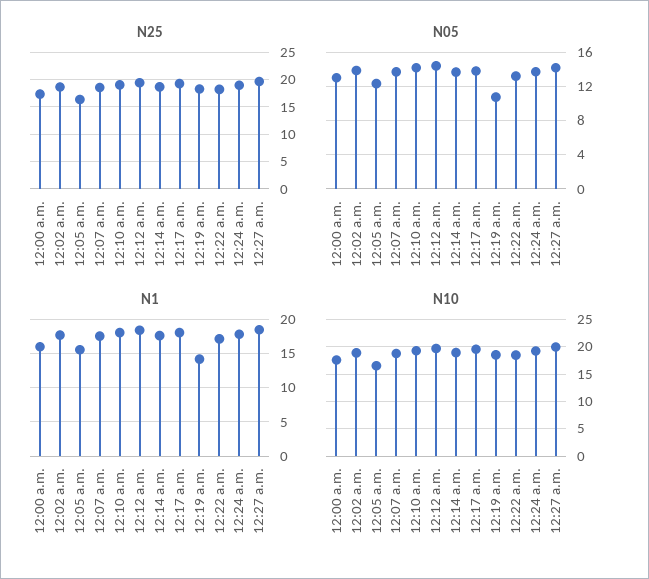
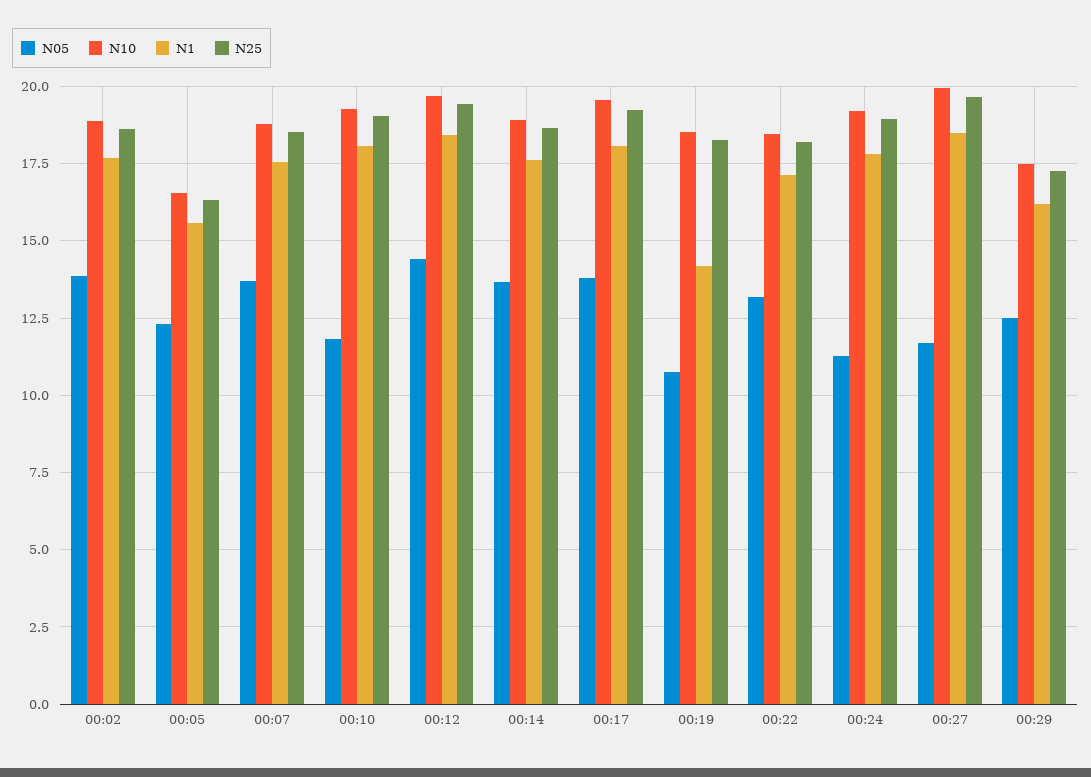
N25, 12:00 a.m.: 17.5 -> none
N05, 12:00 a.m.: 13 -> none
N05, 12:10 a.m.: 14 -> 11.75
N05, 12:24 a.m.: 14 -> 11.25
N05, 12:27 a.m.: 14 -> 11.75
N1, 12:00 a.m.: 16 -> none
N10, 12:00 a.m.: 17.5 -> none
N05, 00:29: none -> 12.5
N10, 00:29: none -> 17.5
N1, 00:29: none -> 16.25
N25, 00:29: none -> 17.25

